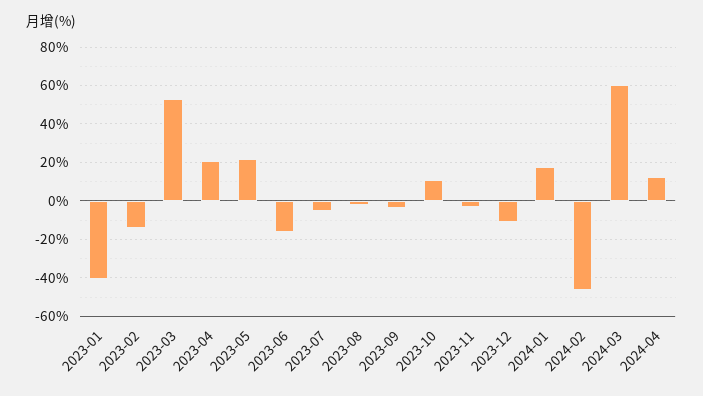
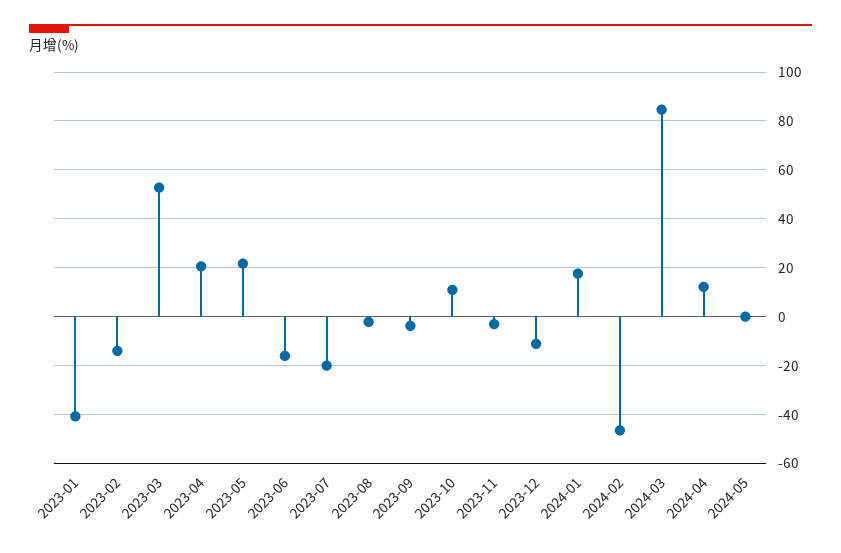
2023-07: -5 -> -20
2024-03: 60 -> 85
2024-05: none -> 0

